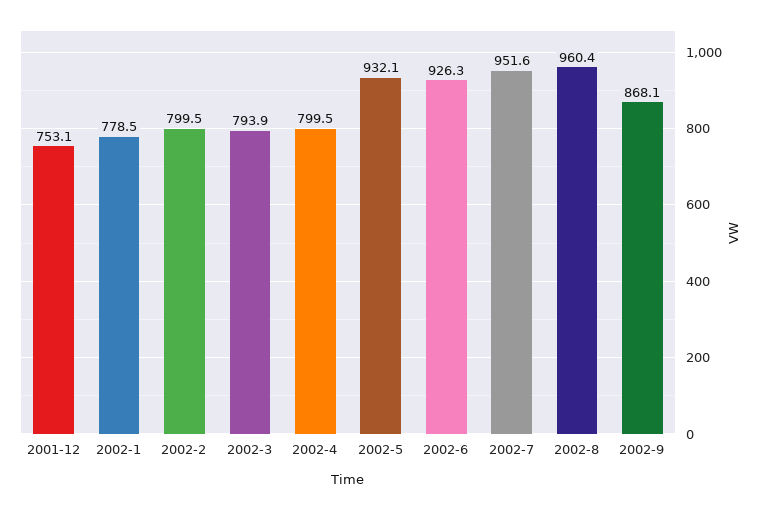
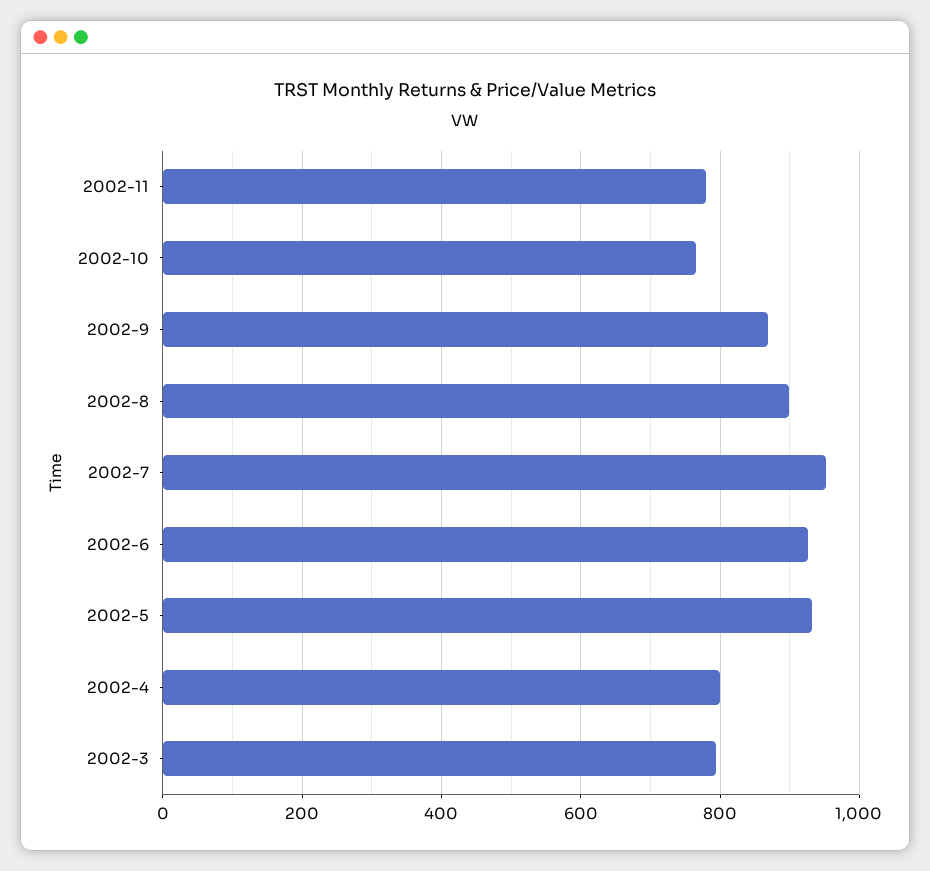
2001-12: 753.1 -> none
2002-1: 778.5 -> none
2002-2: 799.5 -> none
2002-8: 960.4 -> 900
2002-11: none -> 780
2002-10: none -> 760

